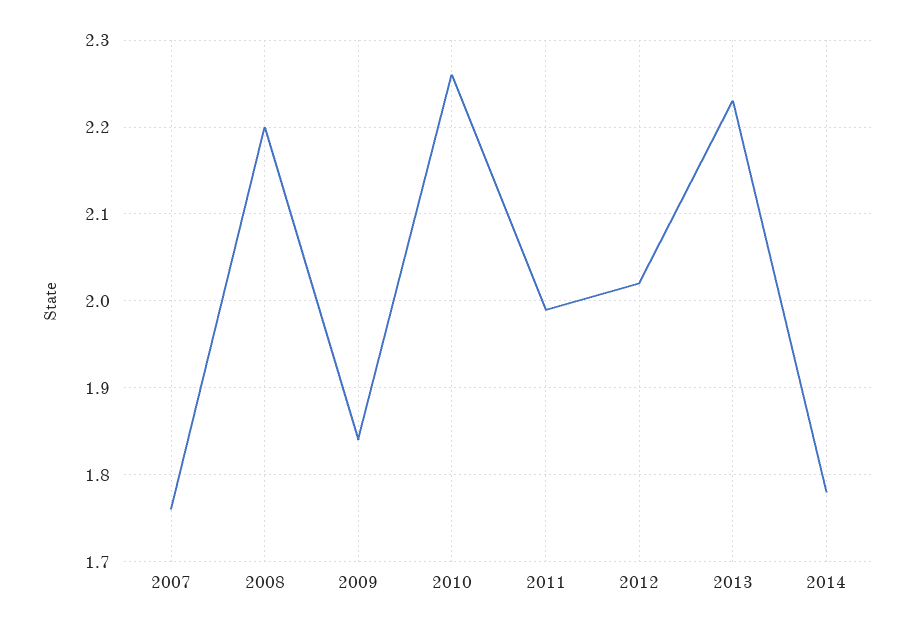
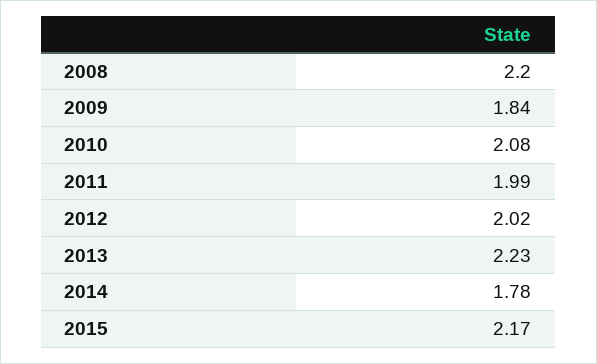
2007: 1.76 -> none
2010: 2.26 -> 2.08
2015: none -> 2.17

